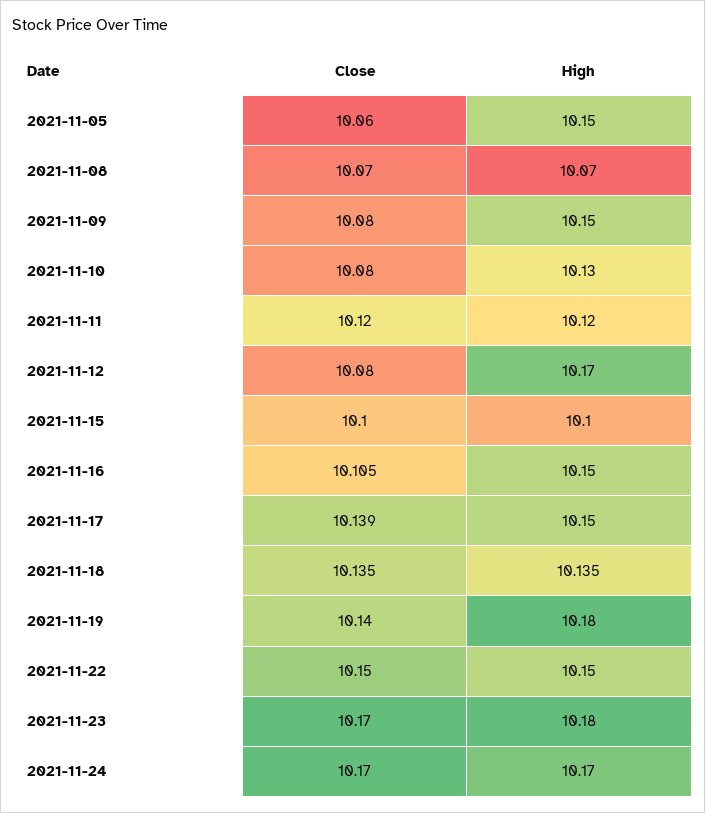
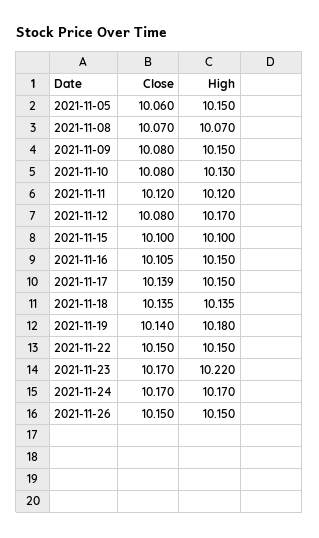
High, 2021-11-23: 10.18 -> 10.22
Close, 2021-11-26: none -> 10.15
High, 2021-11-26: none -> 10.15

